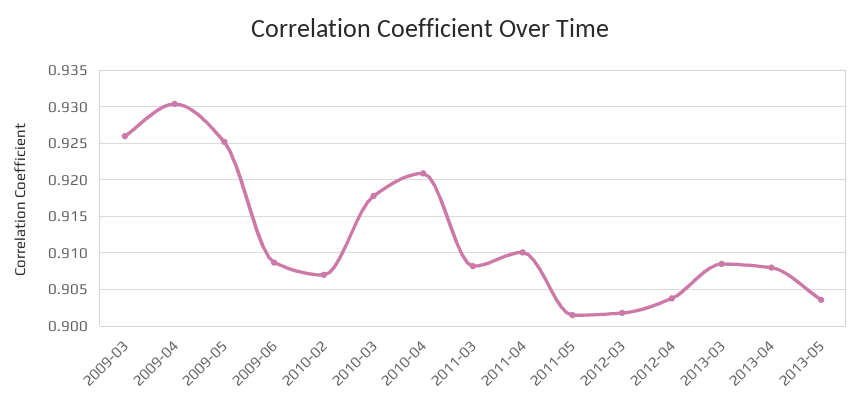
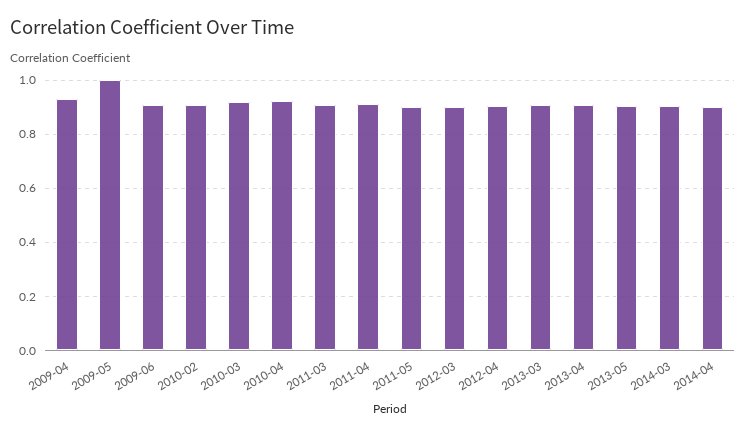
2009-03: 0.926 -> none
2009-05: 0.925 -> 1
2014-03: none -> 0.9
2014-04: none -> 0.9

